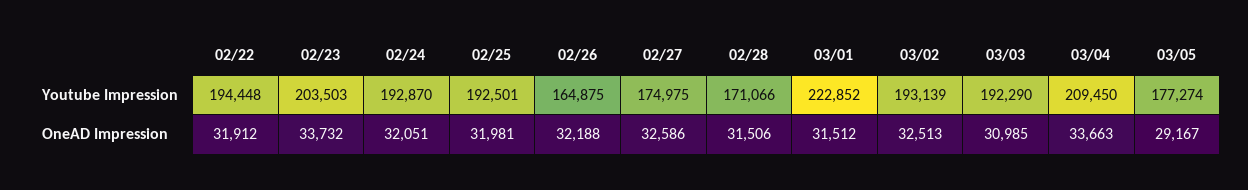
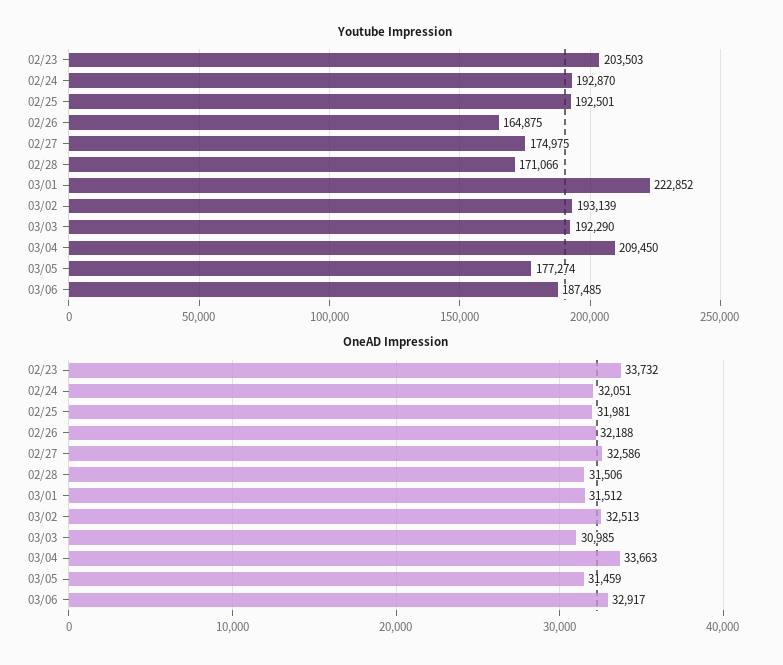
Youtube Impression, 02/22: 194448 -> none
OneAD Impression, 02/22: 31912 -> none
OneAD Impression, 03/05: 29167 -> 31459
Youtube Impression, 03/06: none -> 187485
OneAD Impression, 03/06: none -> 32917

